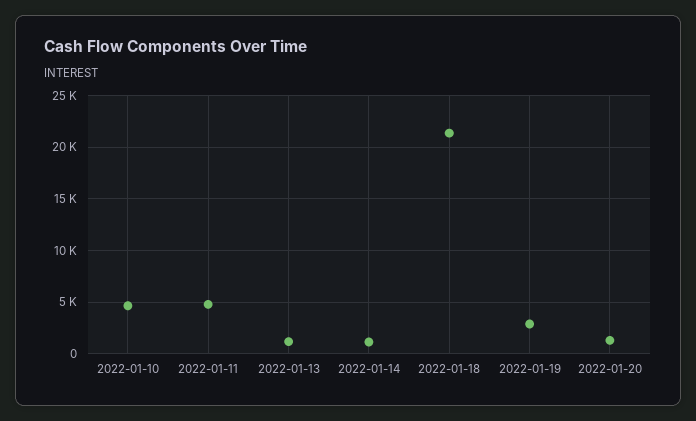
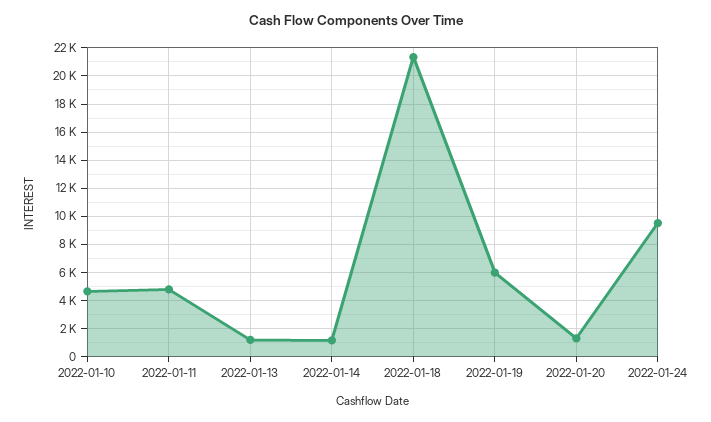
2022-01-19: 3000 -> 6000
2022-01-24: none -> 9500

